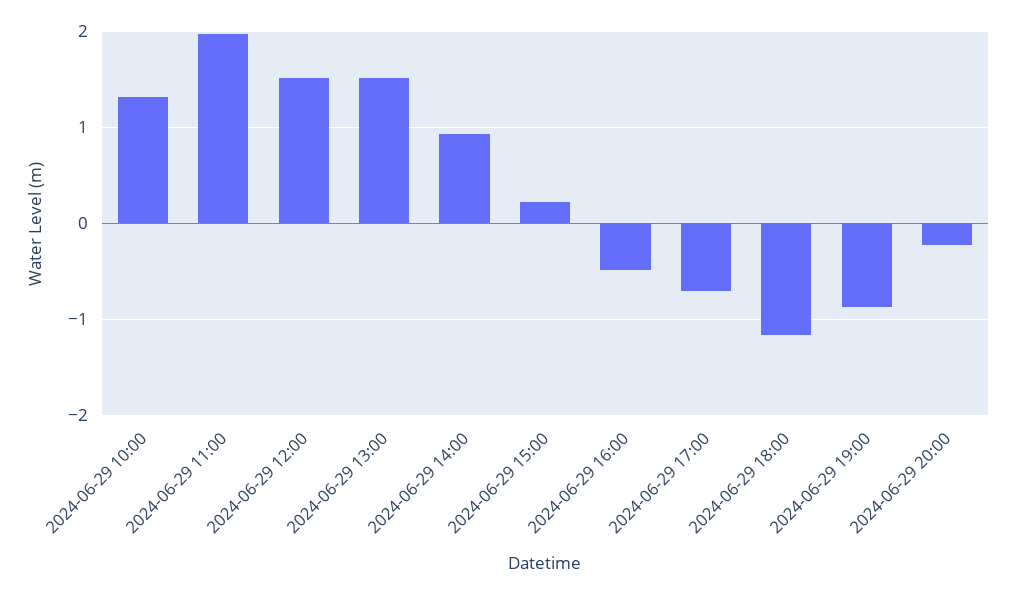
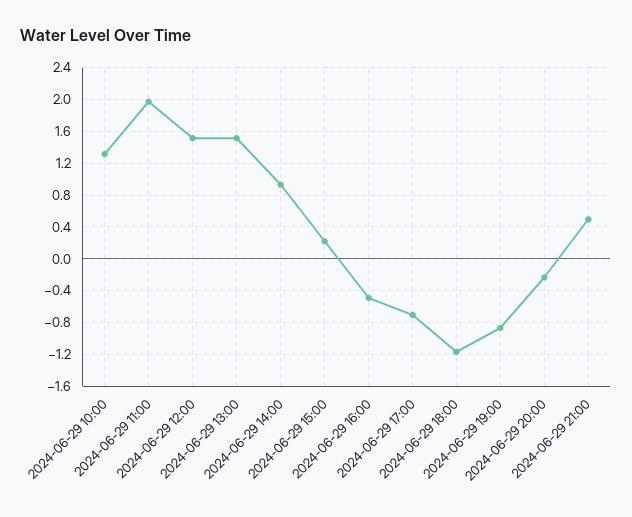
2024-06-29 21:00: none -> 0.5

